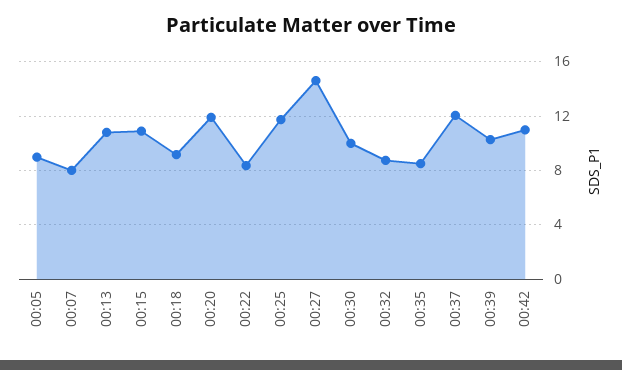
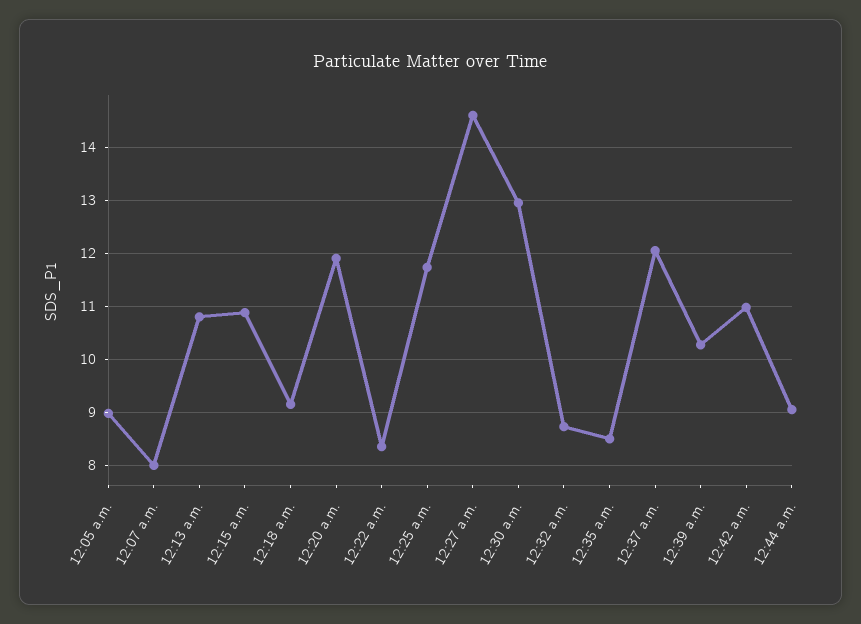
00:30: 10 -> 13
12:44 a.m.: none -> 9

